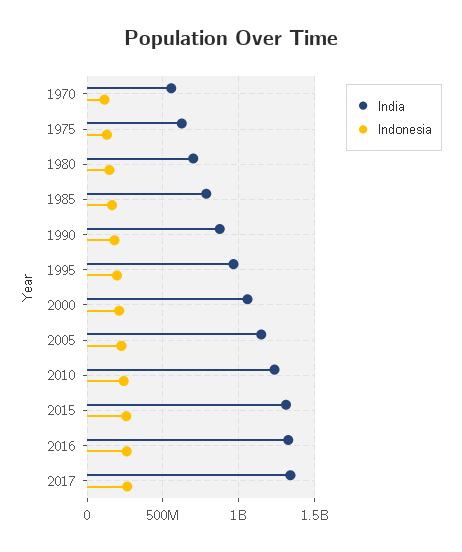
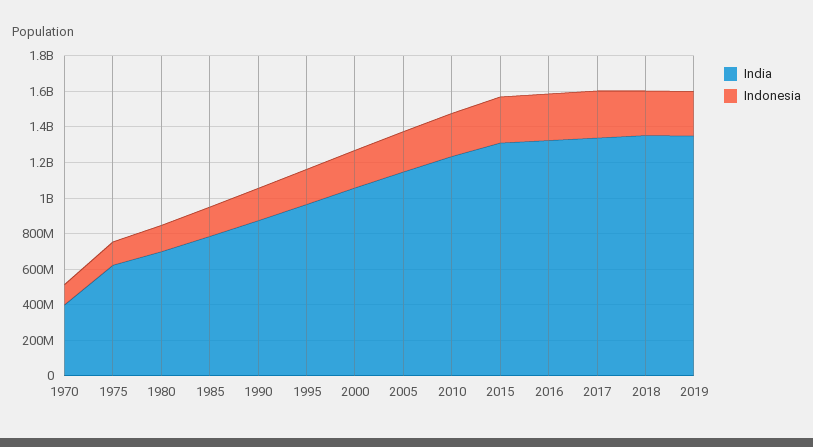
India, 1970: 550000000 -> 400000000
India, 2018: none -> 1350000000
Indonesia, 2018: none -> 250000000
India, 2019: none -> 1350000000
Indonesia, 2019: none -> 250000000

